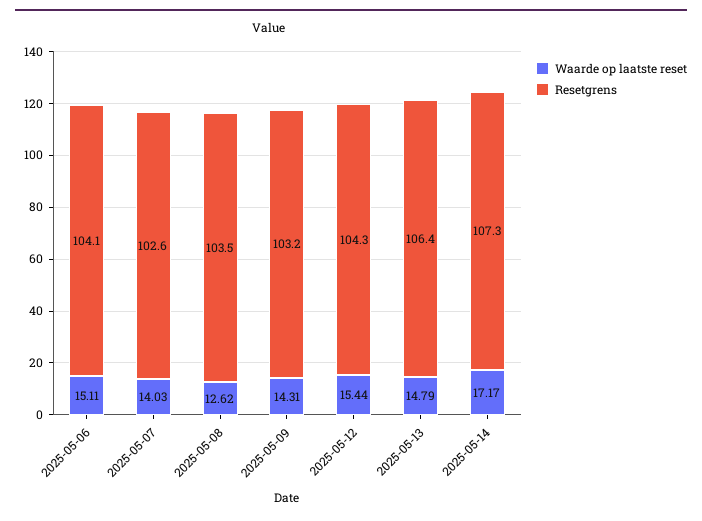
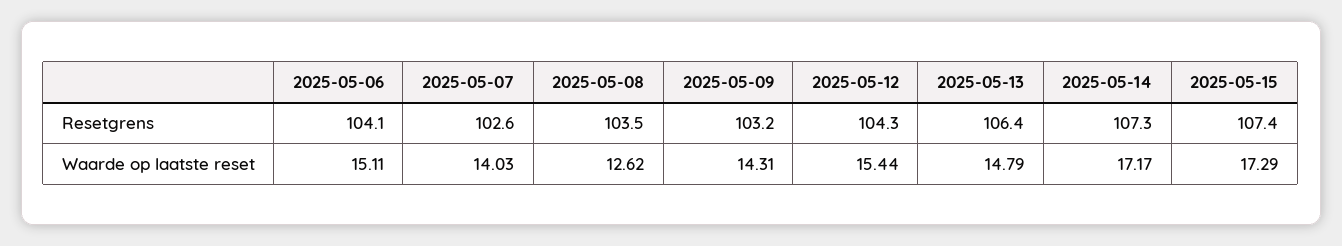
Resetgrens, 2025-05-15: none -> 107.4
Waarde op laatste reset, 2025-05-15: none -> 17.29

